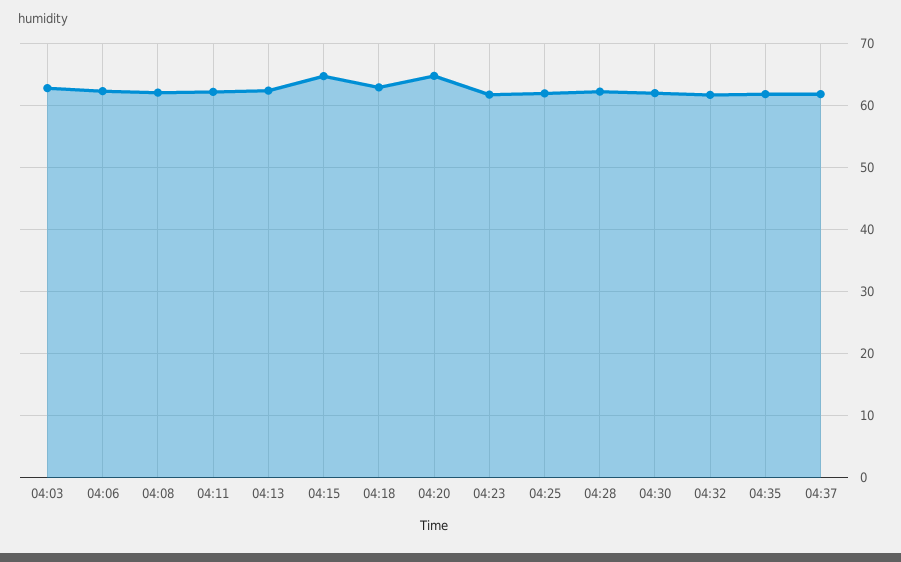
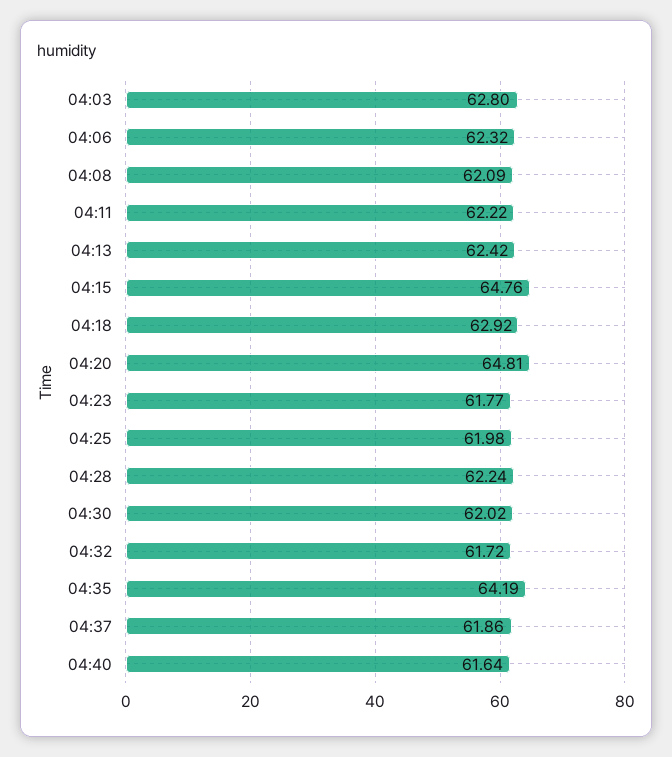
04:35: 62 -> 64.19
04:40: none -> 61.64

